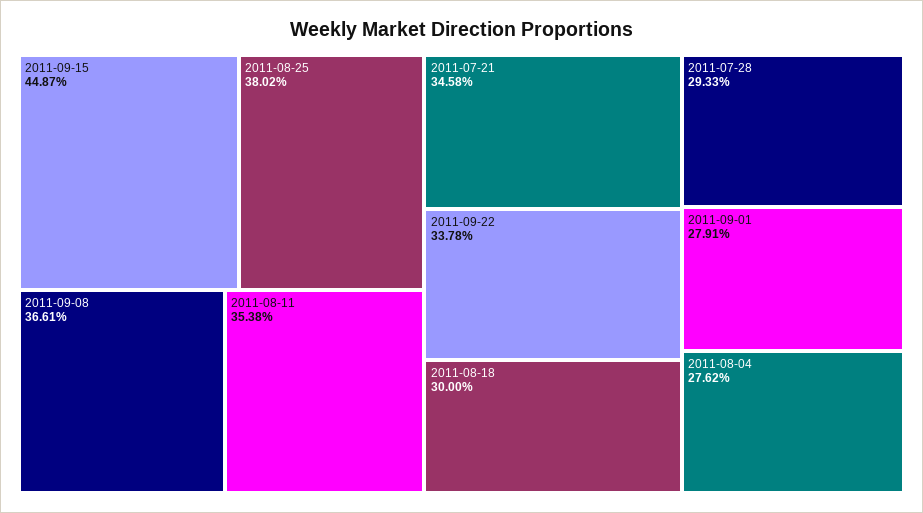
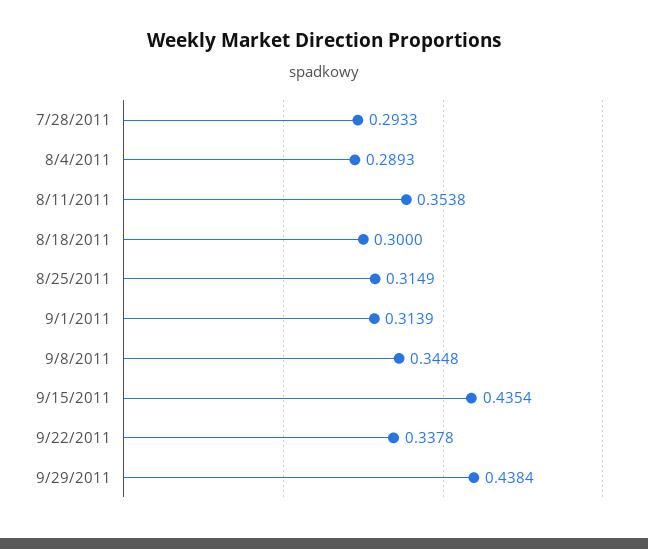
2011-09-15: 0.4487 -> 0.4354
2011-08-25: 0.3802 -> 0.3149
2011-09-08: 0.3661 -> 0.3448
2011-07-21: 0.3458 -> none
2011-09-01: 0.2791 -> 0.3139
2011-08-04: 0.2762 -> 0.2893
9/29/2011: none -> 0.4384

